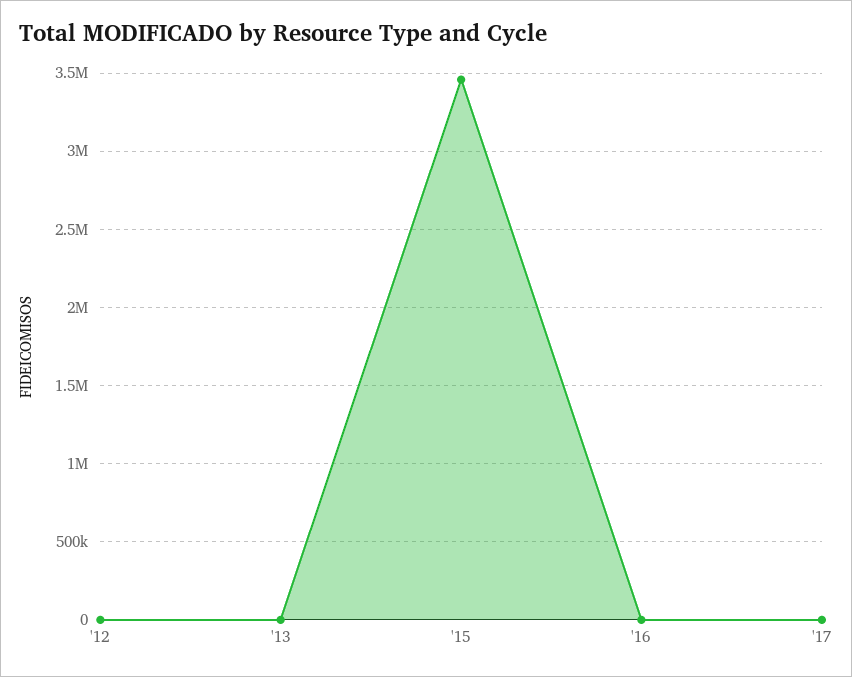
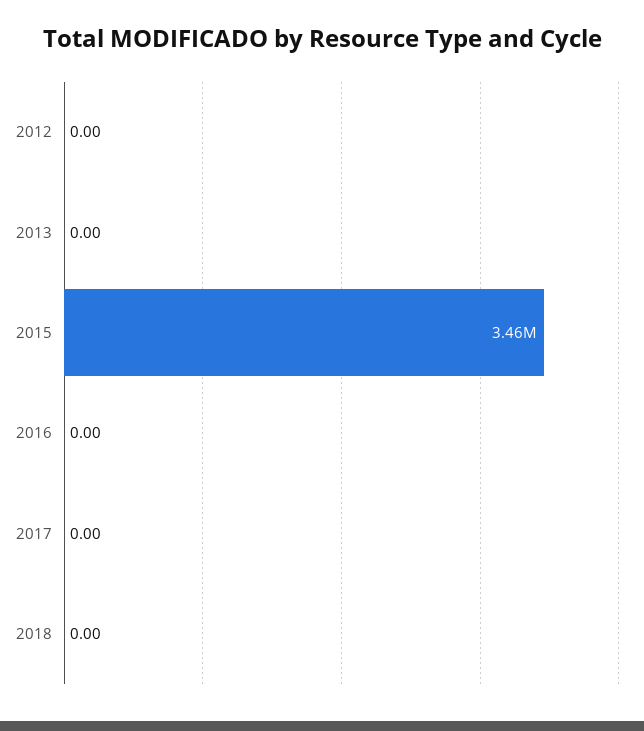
2018: none -> 0

